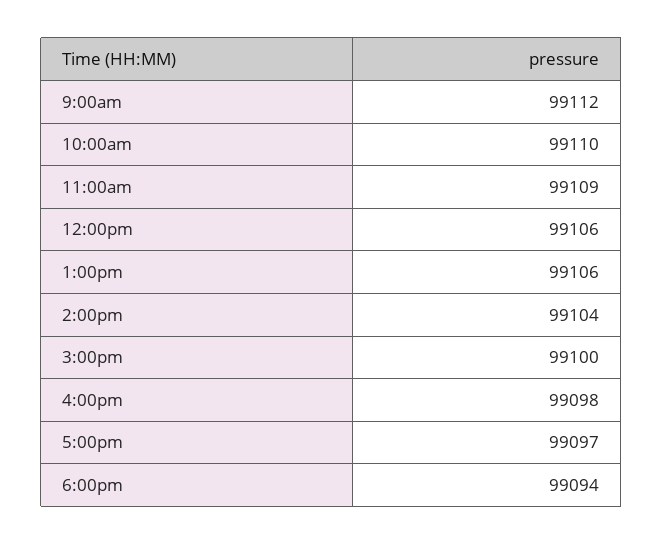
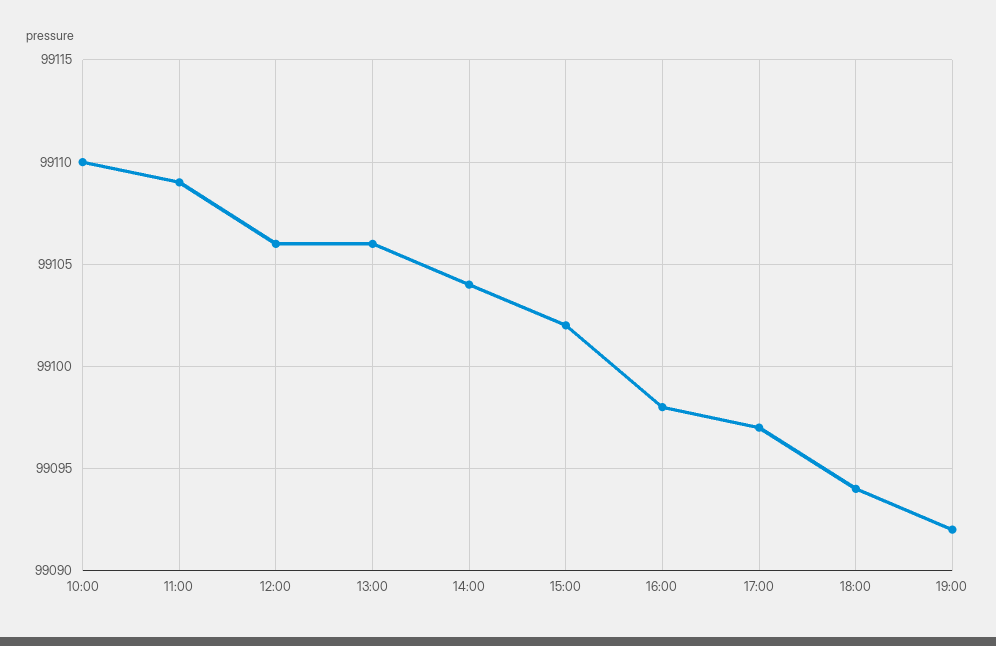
9:00am: 99112 -> none
3:00pm: 99100 -> 99102
19:00: none -> 99092

